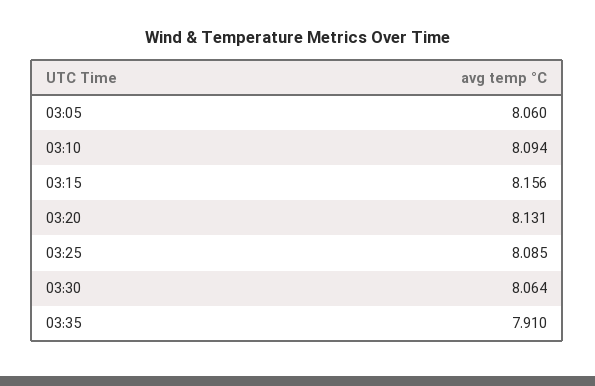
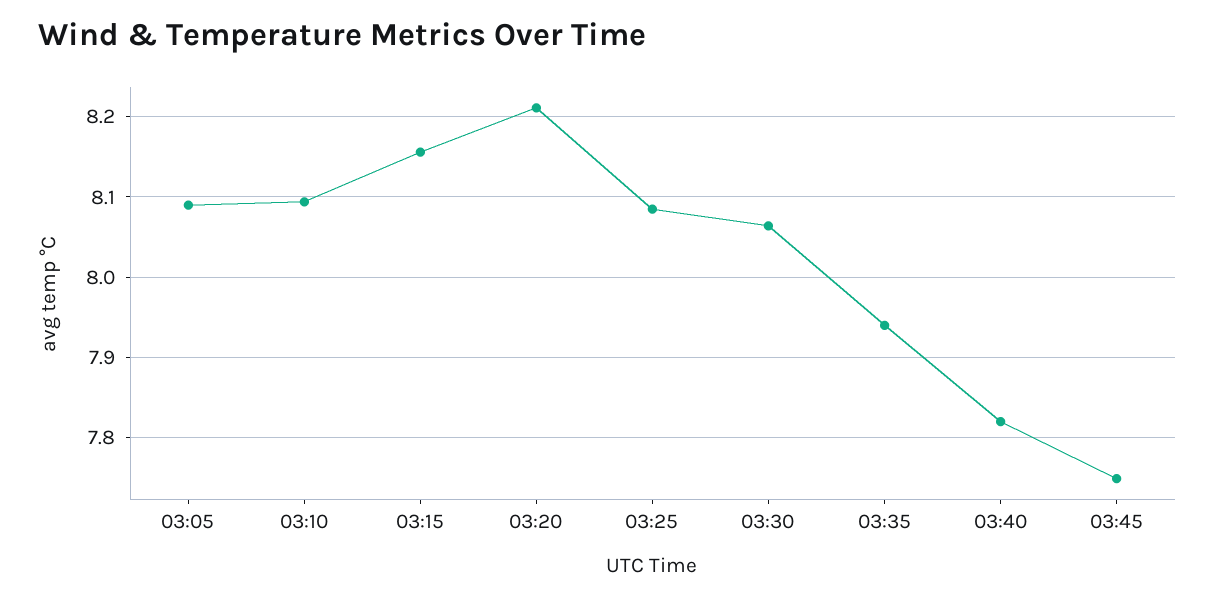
03:05: 8.06 -> 8.09
03:20: 8.131 -> 8.21
03:35: 7.91 -> 7.94
03:40: none -> 7.82
03:45: none -> 7.75

